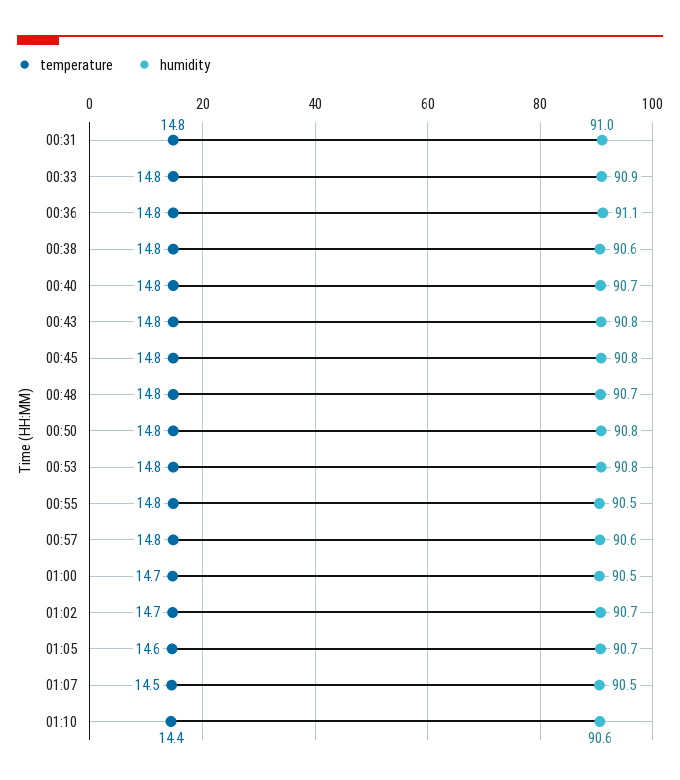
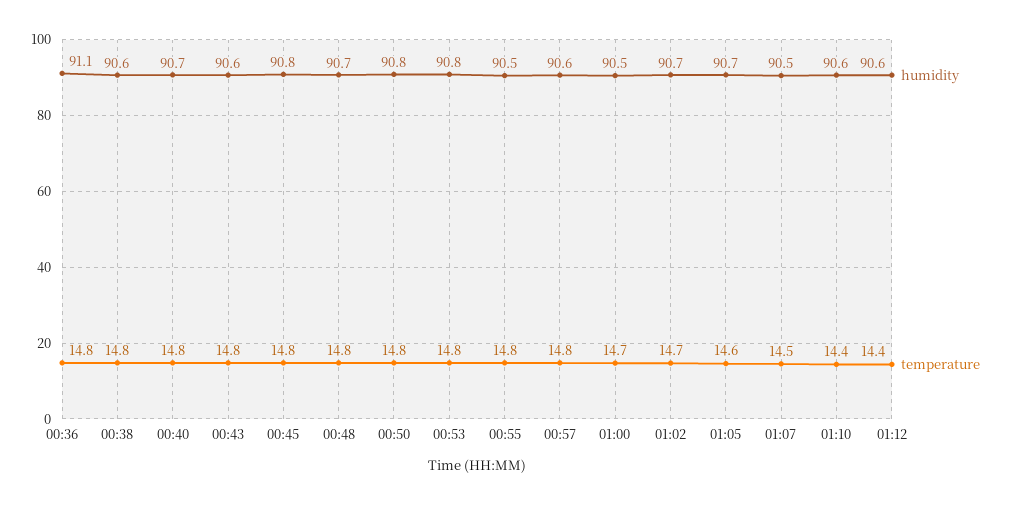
temperature, 00:31: 14.8 -> none
humidity, 00:31: 91 -> none
temperature, 00:33: 14.8 -> none
humidity, 00:33: 90.9 -> none
humidity, 00:43: 90.8 -> 90.6
humidity, 01:12: none -> 90.6
temperature, 01:12: none -> 14.4

